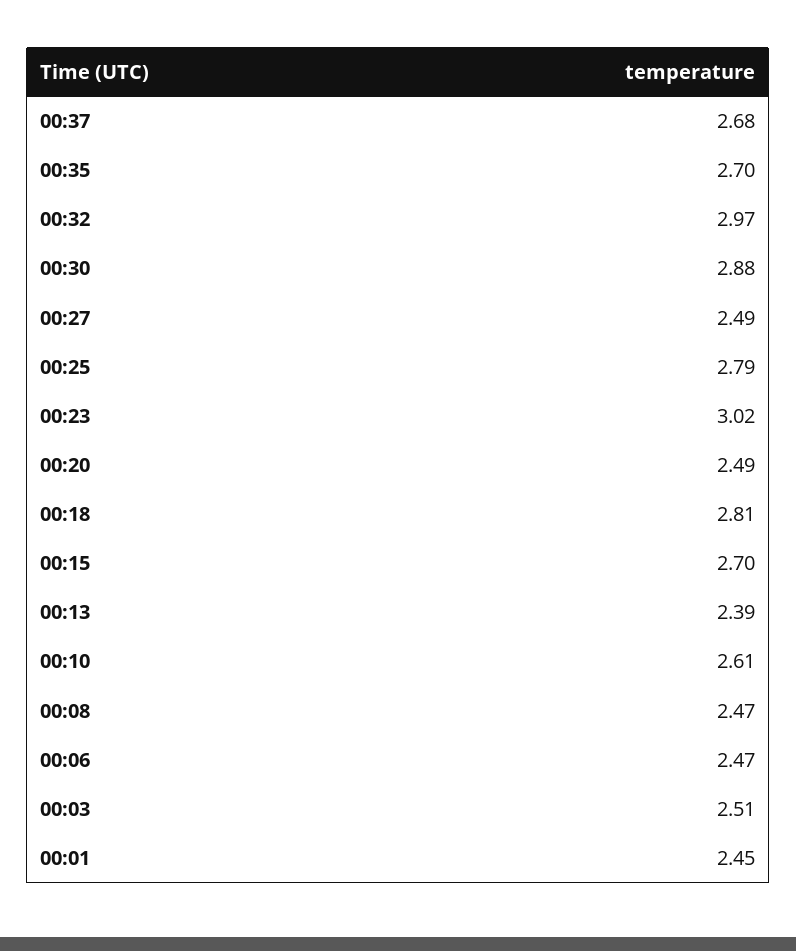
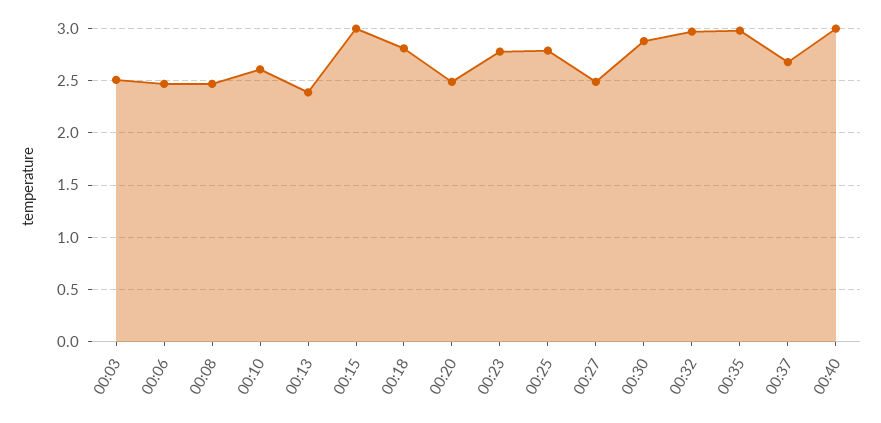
00:35: 2.7 -> 3
00:23: 3.02 -> 2.8
00:15: 2.7 -> 3
00:01: 2.45 -> none
00:40: none -> 3

